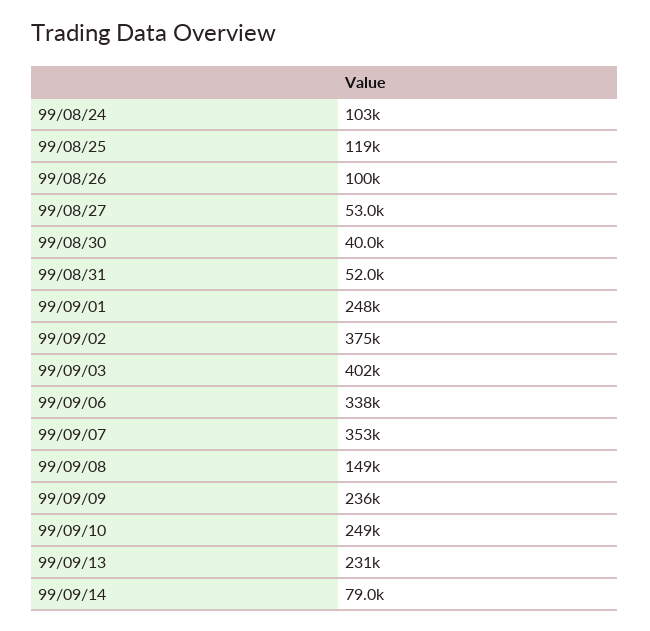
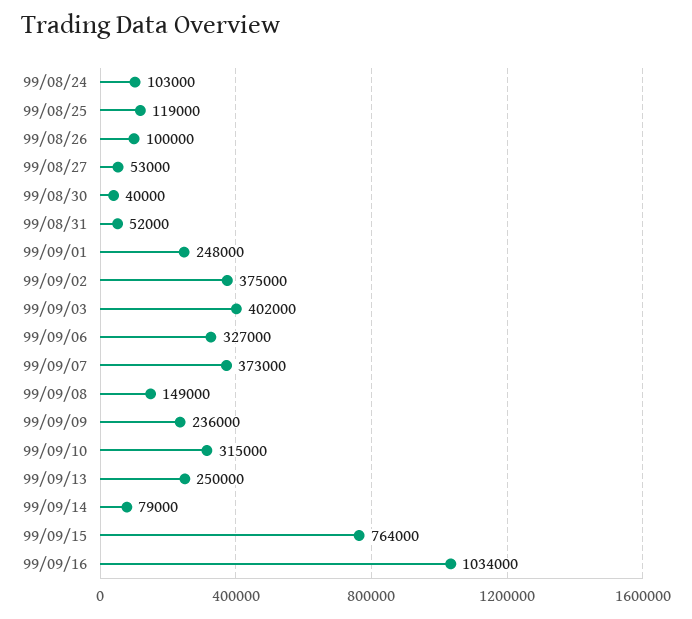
99/09/06: 338000 -> 327000
99/09/07: 353000 -> 373000
99/09/10: 249000 -> 315000
99/09/13: 231000 -> 250000
99/09/15: none -> 764000
99/09/16: none -> 1034000

